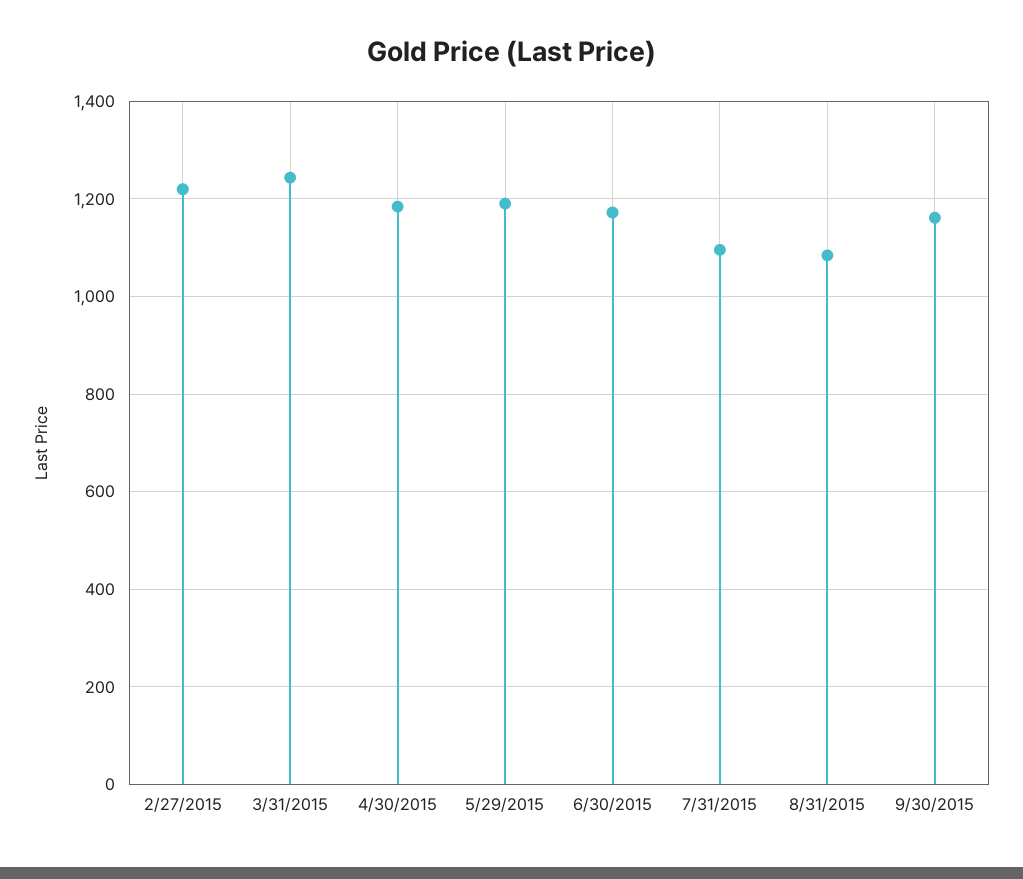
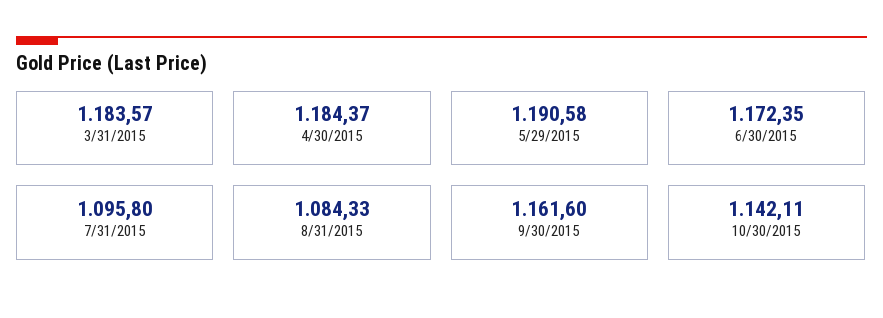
2/27/2015: 1220 -> none
3/31/2015: 1240 -> 1183.57
10/30/2015: none -> 1142.11

